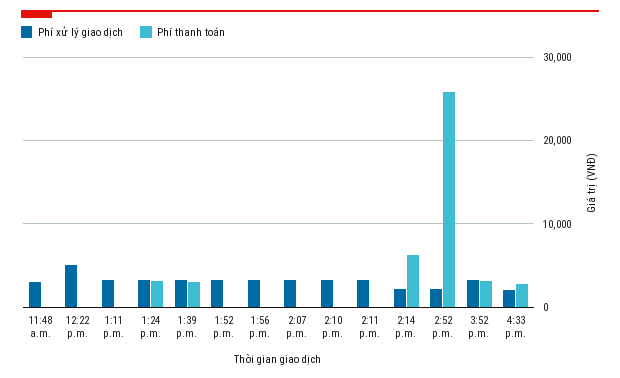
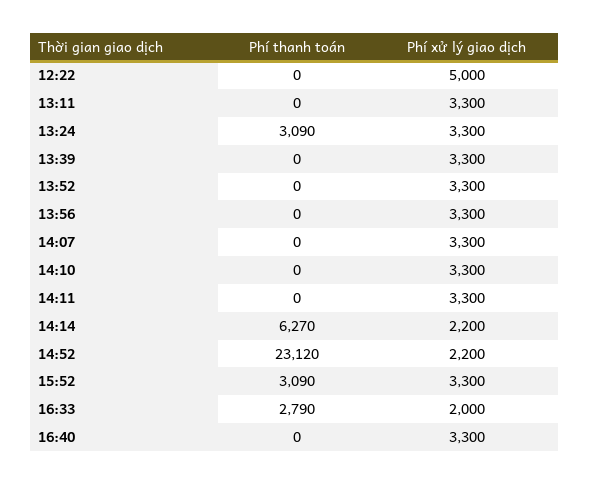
Phí xử lý giao dịch, 11:48 a.m.: 3000 -> none
Phí thanh toán, 11:48 a.m.: 0 -> none
Phí thanh toán, 1:39 p.m.: 3000 -> 0
Phí thanh toán, 2:52 p.m.: 26000 -> 23120
Phí thanh toán, 16:40: none -> 0
Phí xử lý giao dịch, 16:40: none -> 3300

